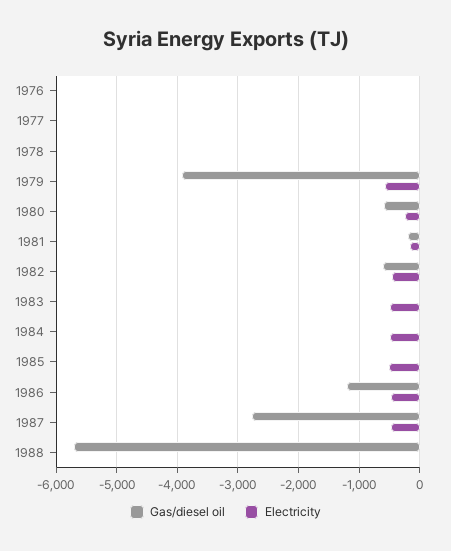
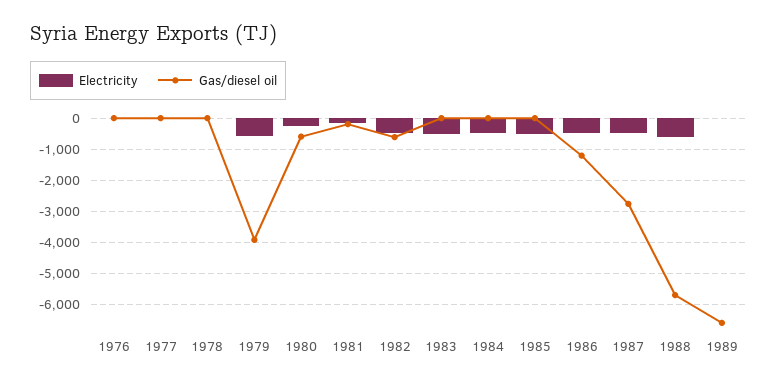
Electricity, 1988: 0 -> -600
Electricity, 1989: none -> 0
Gas/diesel oil, 1989: none -> -6600

